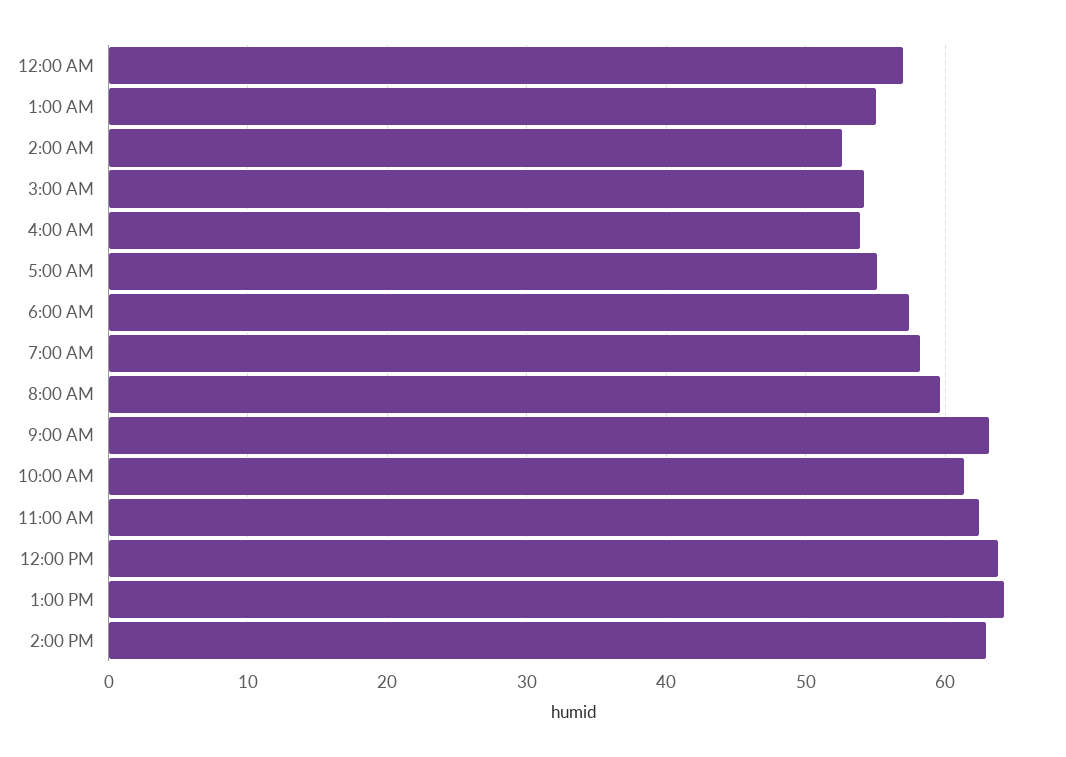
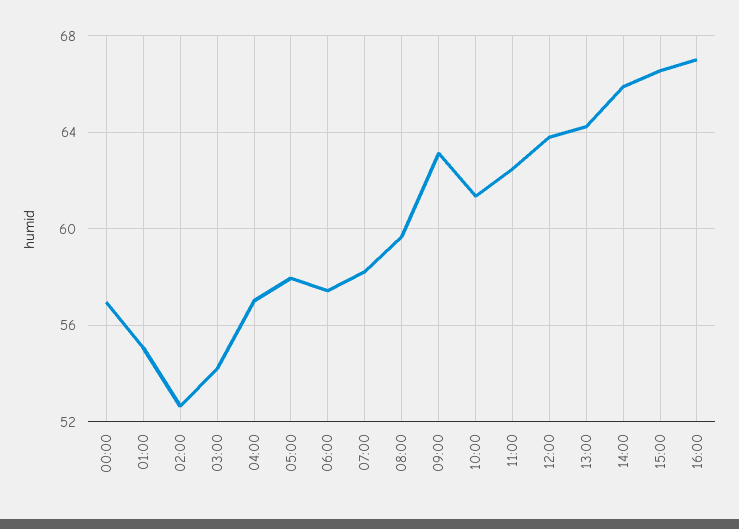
4:00 AM: 54 -> 57
5:00 AM: 55 -> 58
2:00 PM: 63 -> 66
15:00: none -> 66.5
16:00: none -> 67

